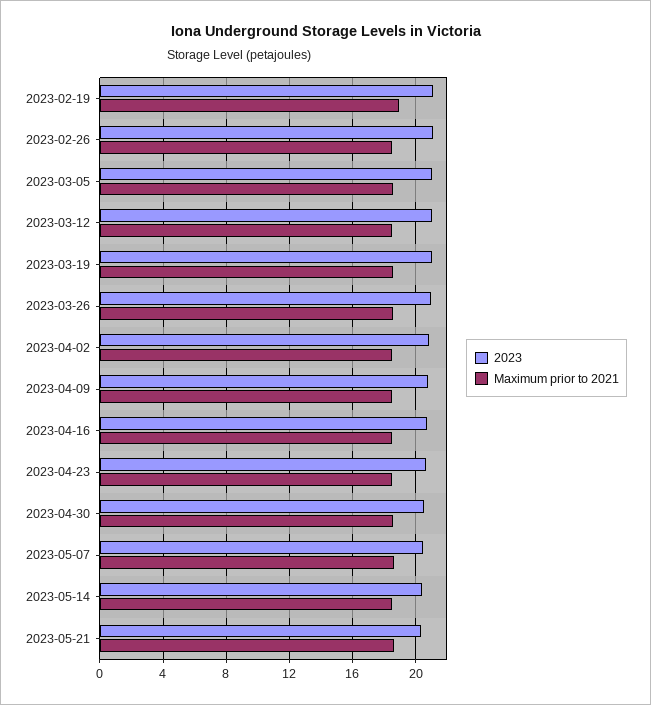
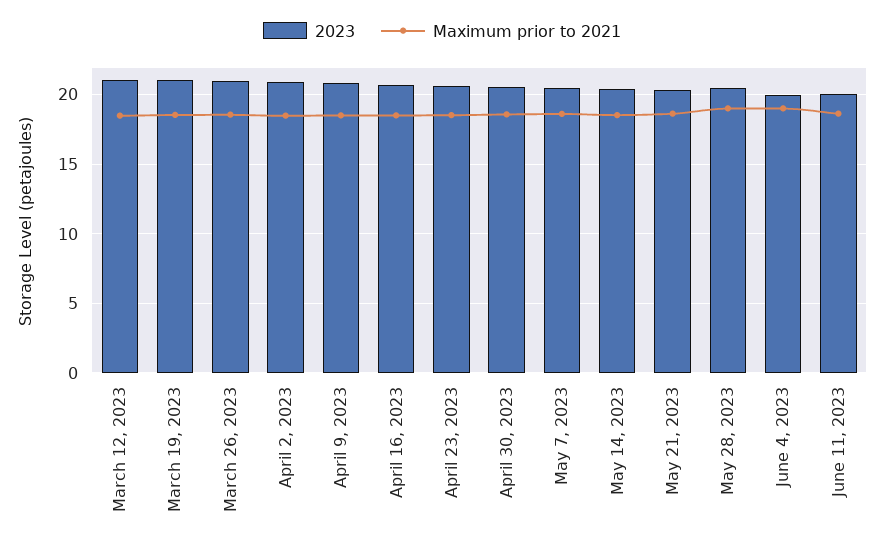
2023, 2023-02-19: 21 -> none
Maximum prior to 2021, 2023-02-19: 19 -> none
2023, 2023-02-26: 21 -> none
Maximum prior to 2021, 2023-02-26: 18.5 -> none
2023, 2023-03-05: 21 -> none
Maximum prior to 2021, 2023-03-05: 18.5 -> none
2023, May 28, 2023: none -> 20.5
Maximum prior to 2021, May 28, 2023: none -> 19
2023, June 4, 2023: none -> 20
Maximum prior to 2021, June 4, 2023: none -> 19
2023, June 11, 2023: none -> 20
Maximum prior to 2021, June 11, 2023: none -> 18.5

